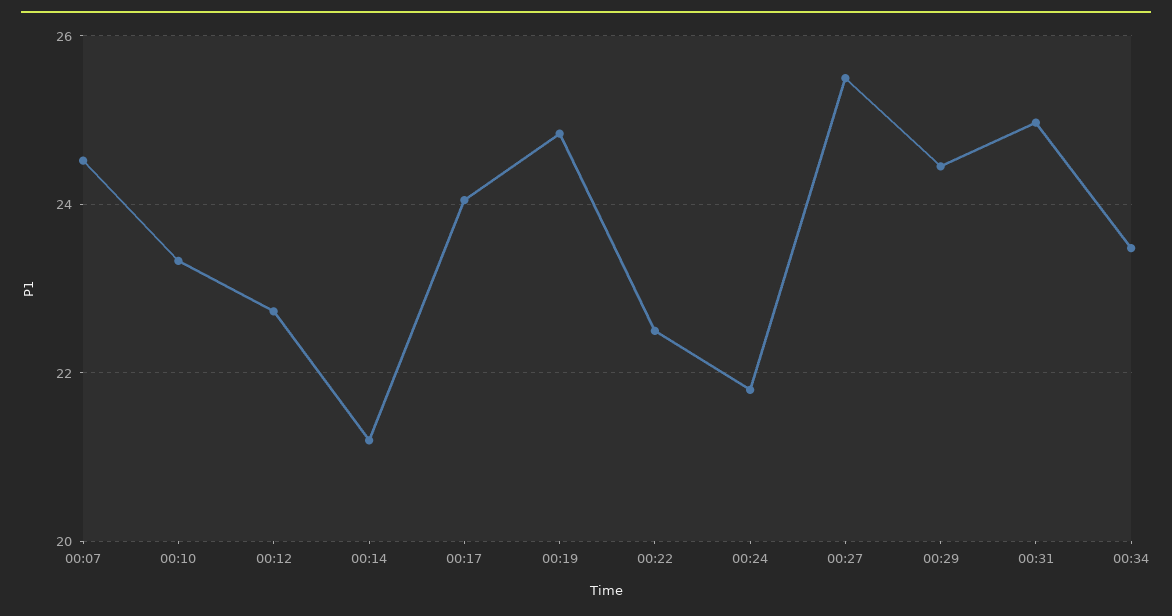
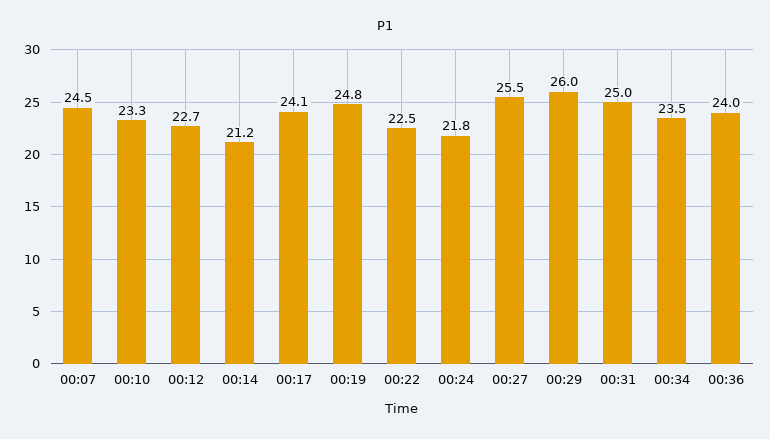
00:29: 24.4 -> 26
00:36: none -> 24

